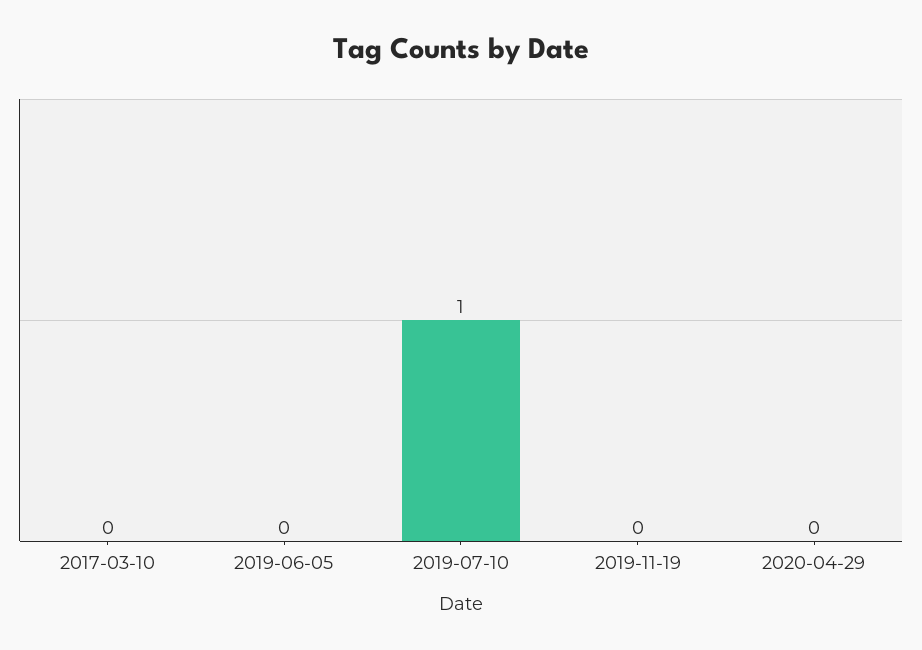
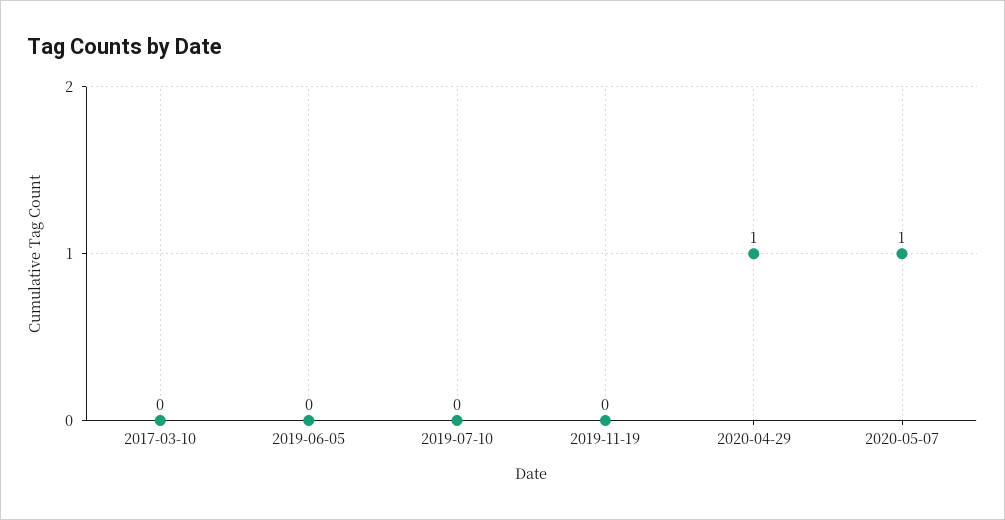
2019-07-10: 1 -> 0
2020-04-29: 0 -> 1
2020-05-07: none -> 1

